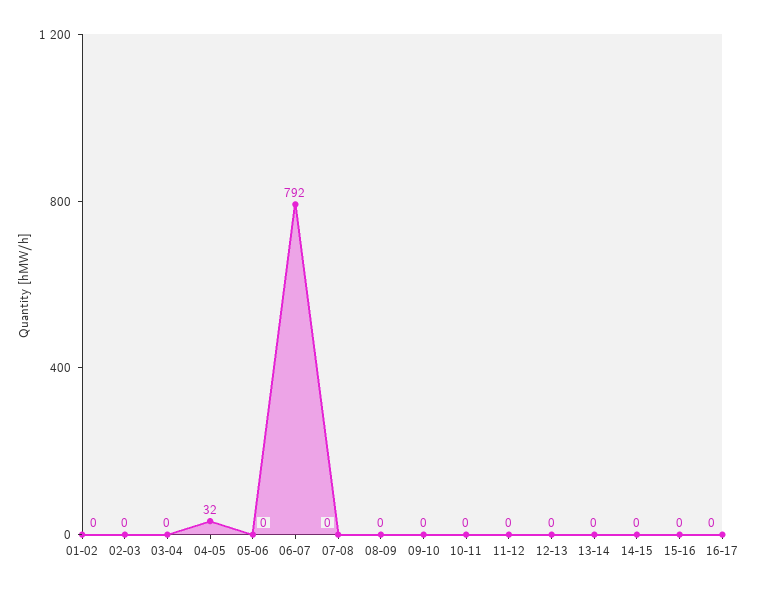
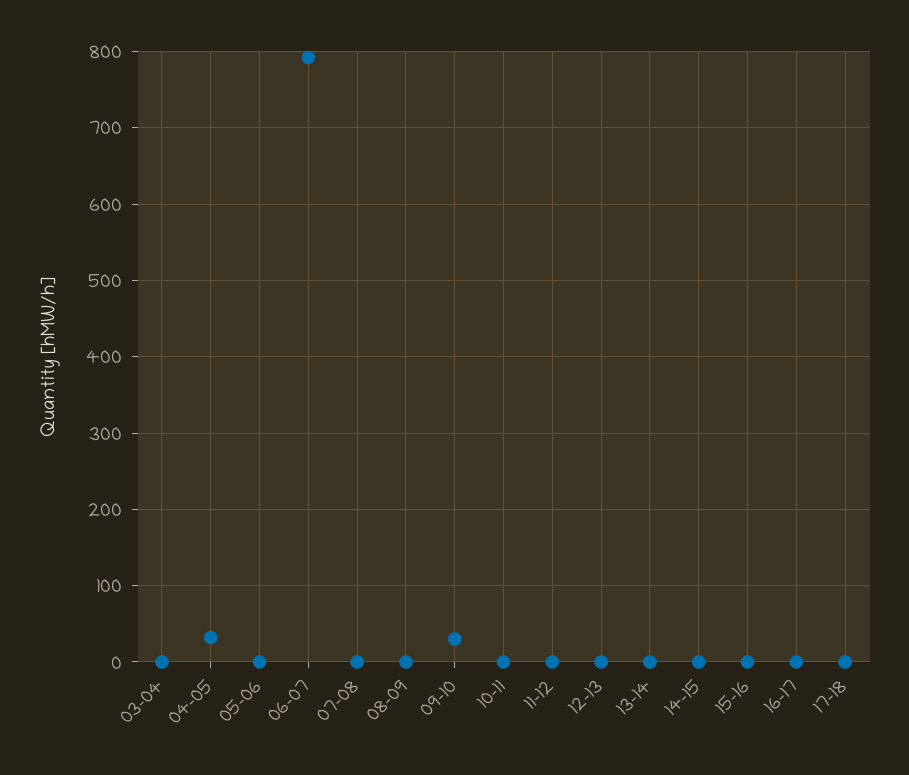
01-02: 0 -> none
02-03: 0 -> none
09-10: 0 -> 30
17-18: none -> 0

